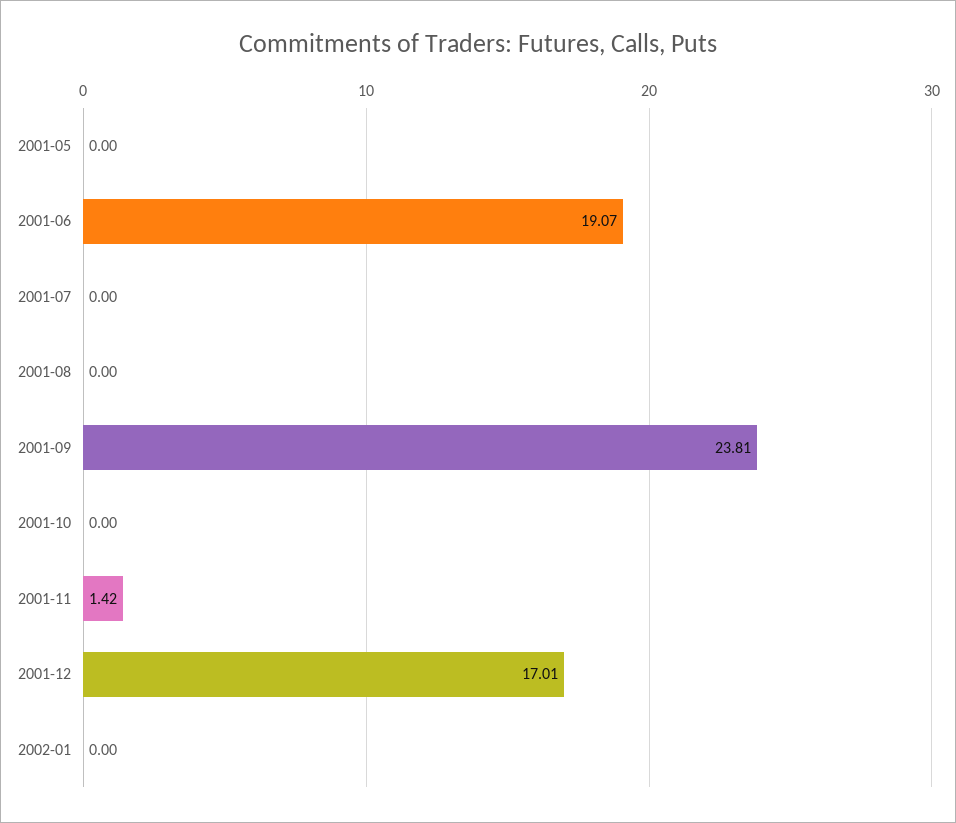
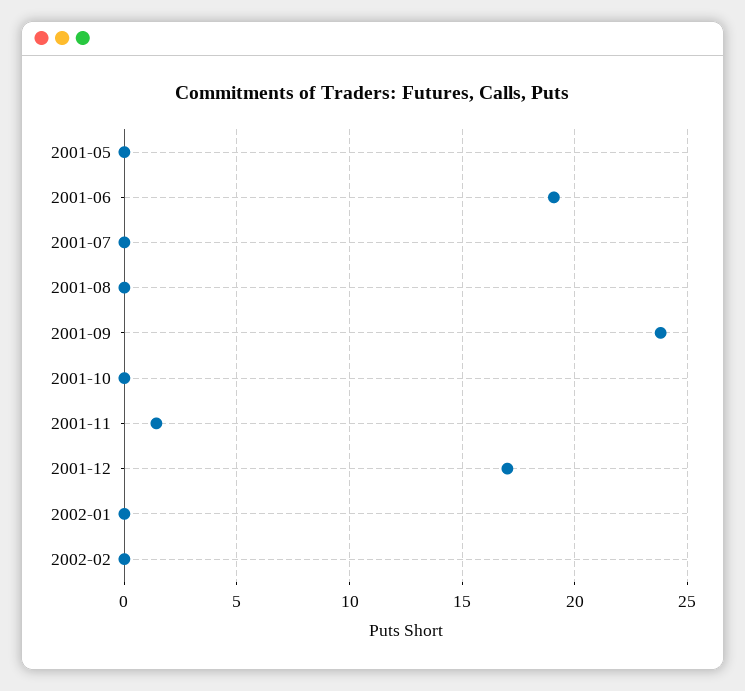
2002-02: none -> 0

